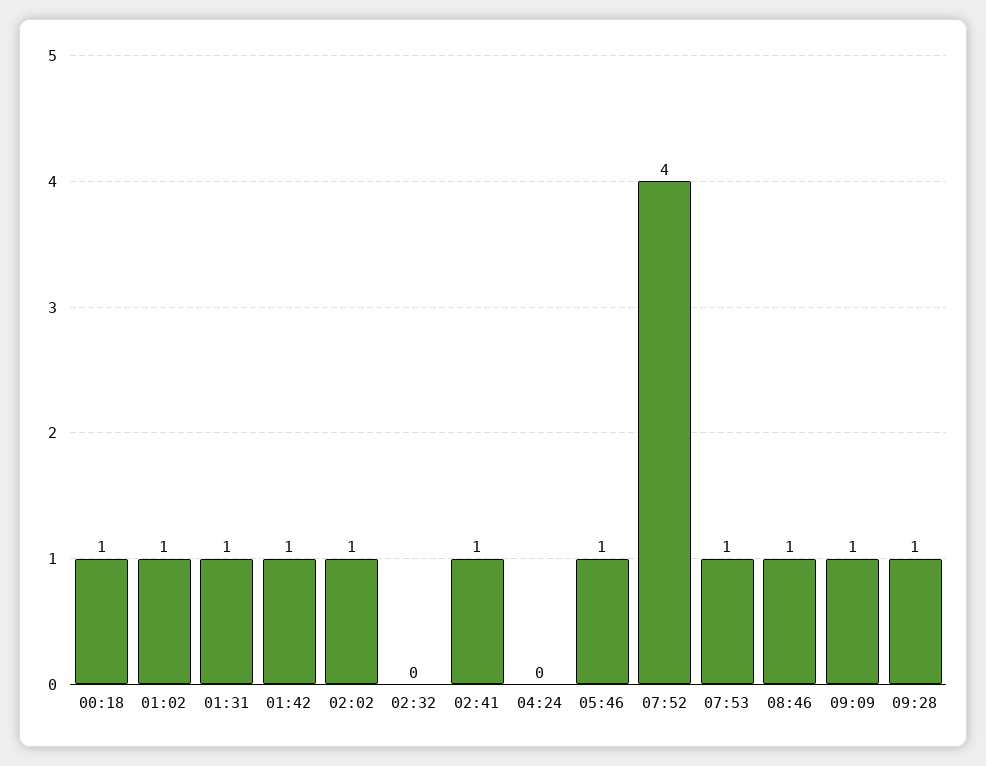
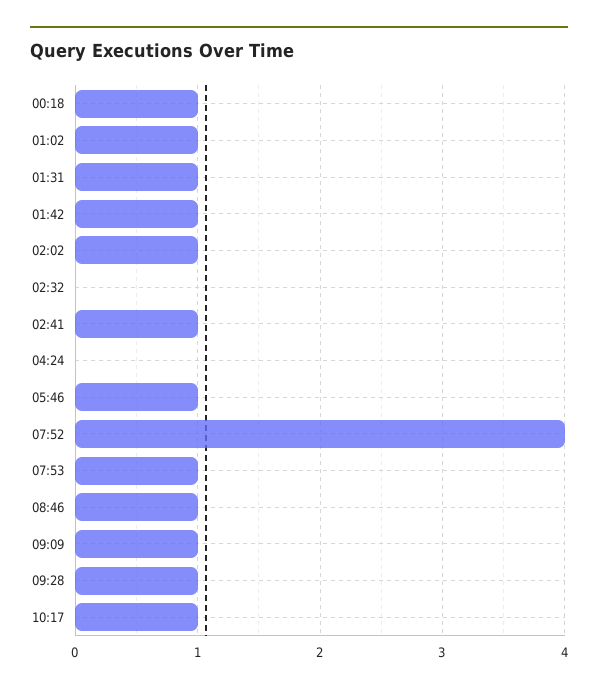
10:17: none -> 1

